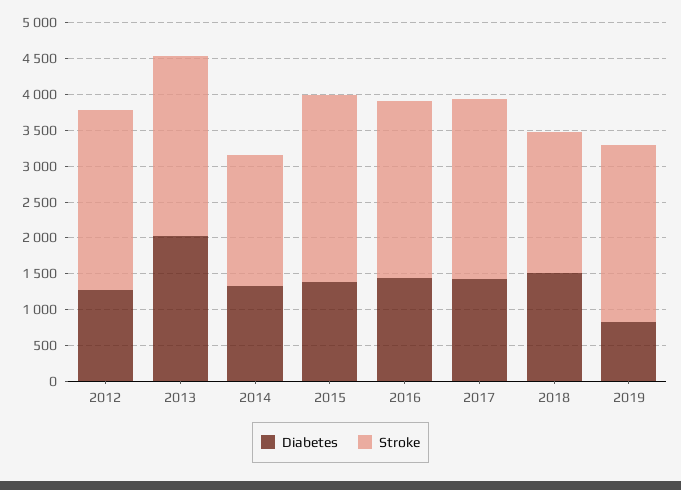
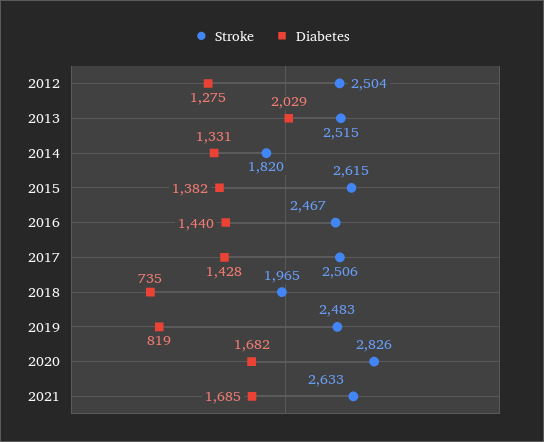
Diabetes, 2018: 1500 -> 735
Stroke, 2020: none -> 2826
Diabetes, 2020: none -> 1682
Stroke, 2021: none -> 2633
Diabetes, 2021: none -> 1685

